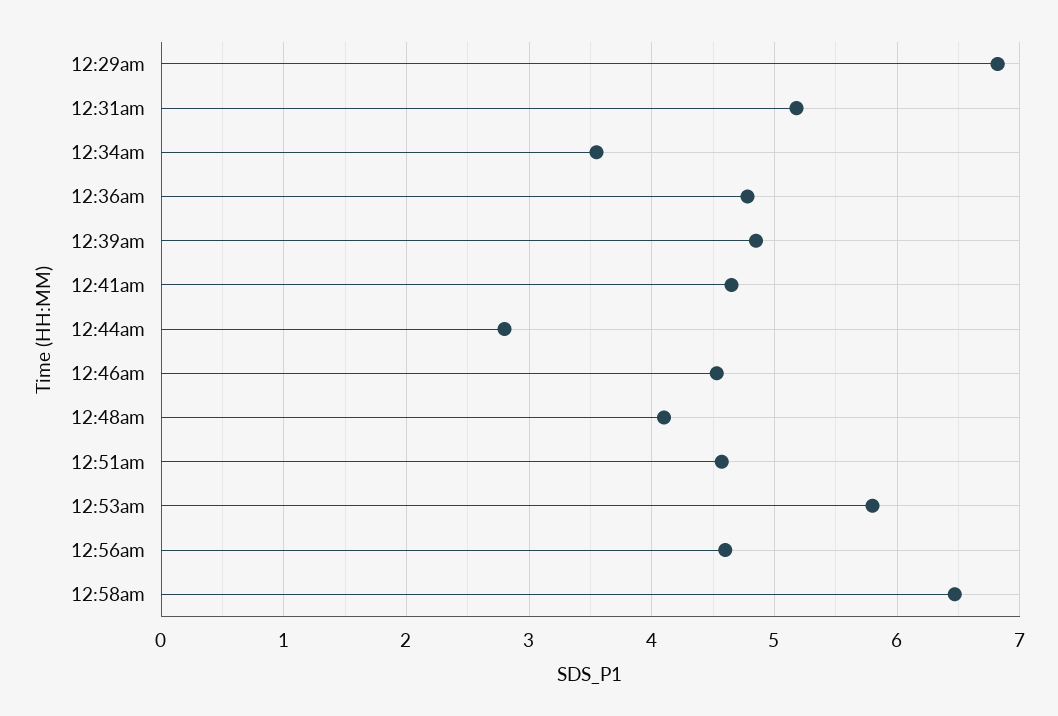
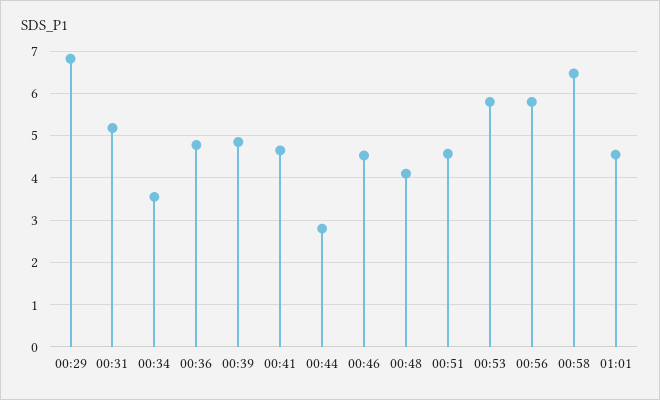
12:56am: 4.6 -> 5.8
01:01: none -> 4.6

